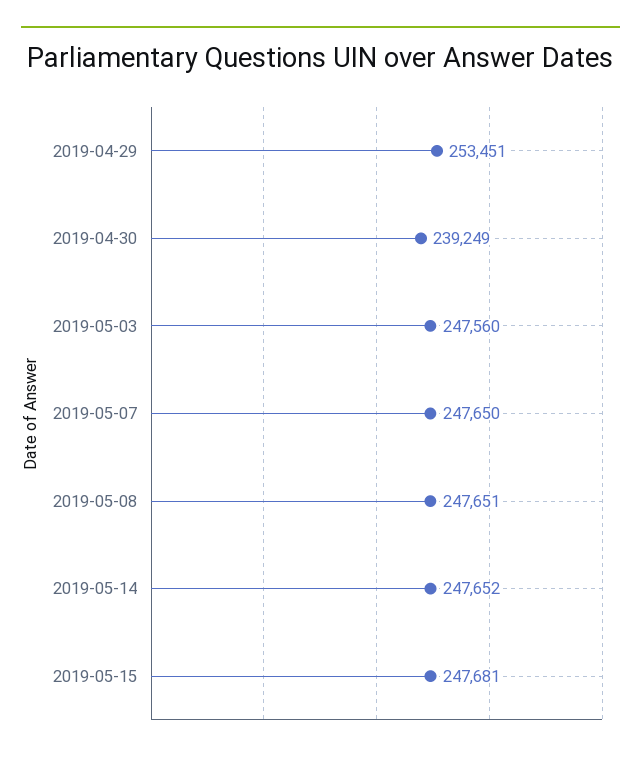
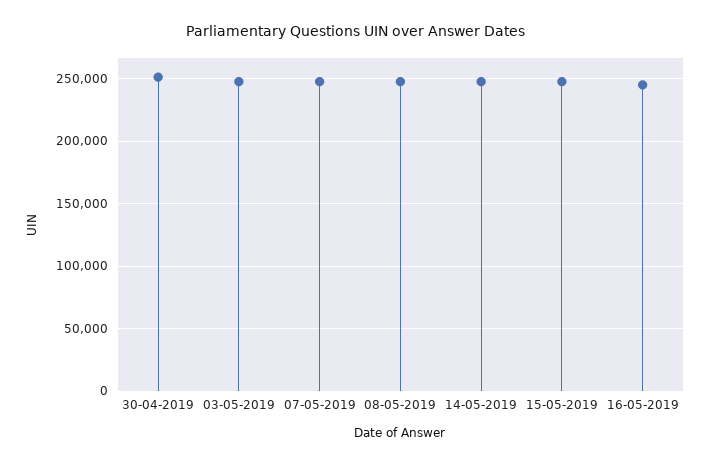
2019-04-29: 253451 -> none
2019-04-30: 239249 -> 250000
16-05-2019: none -> 245000

